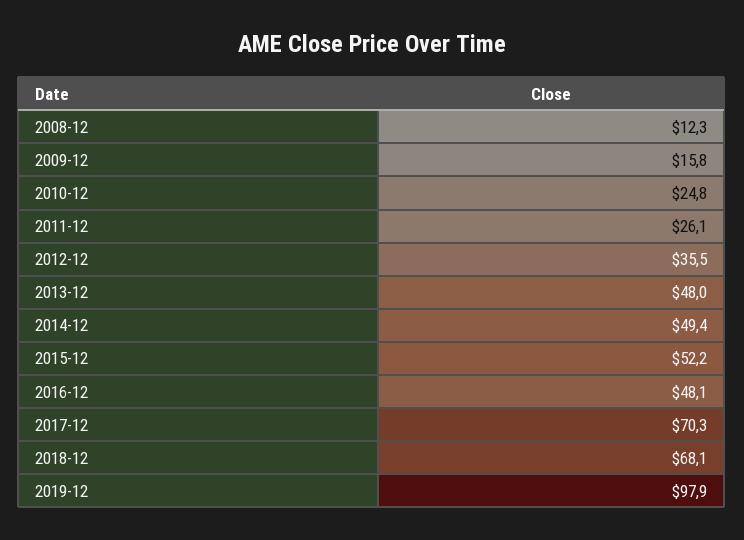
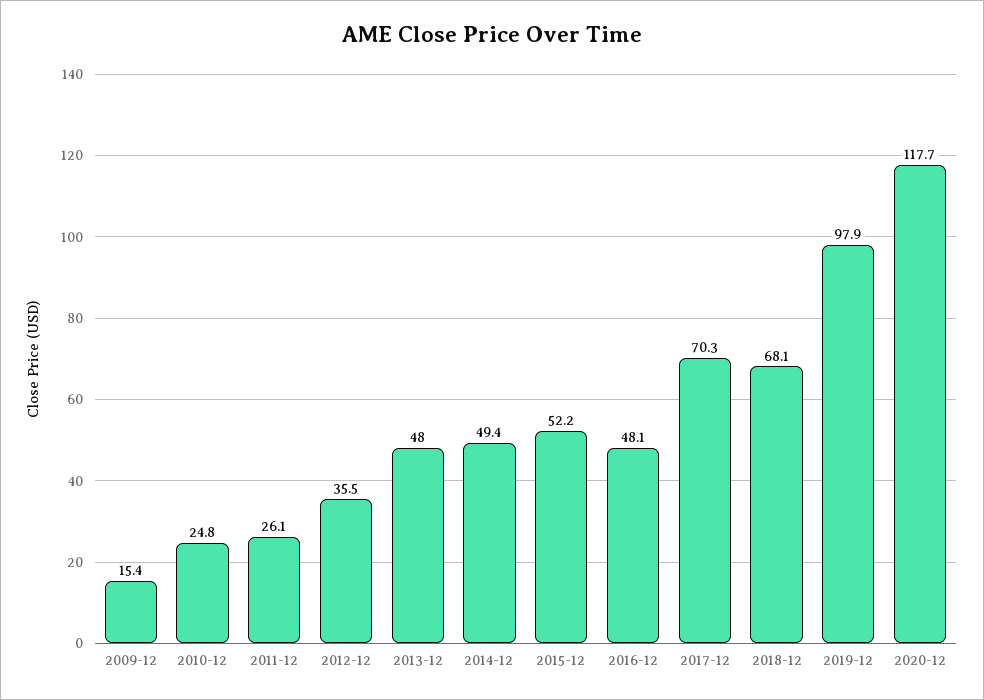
2008-12: 12.3 -> none
2009-12: 15.8 -> 15.4
2020-12: none -> 117.7

